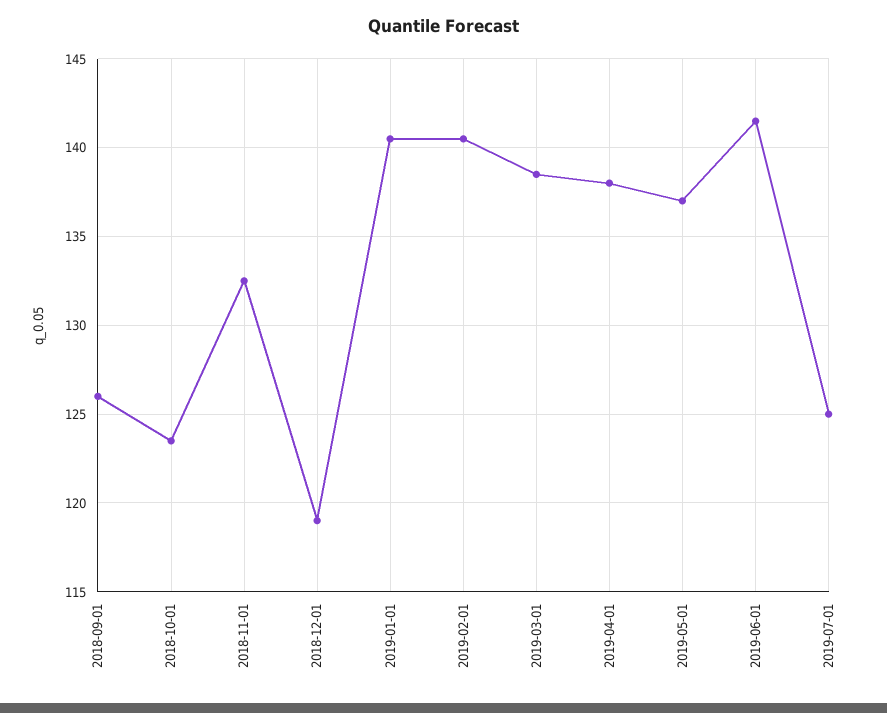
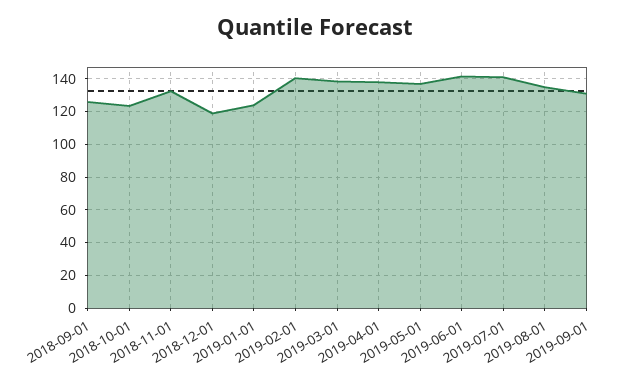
2019-01-01: 140.5 -> 125
2019-07-01: 125 -> 140
2019-08-01: none -> 135
2019-09-01: none -> 130

